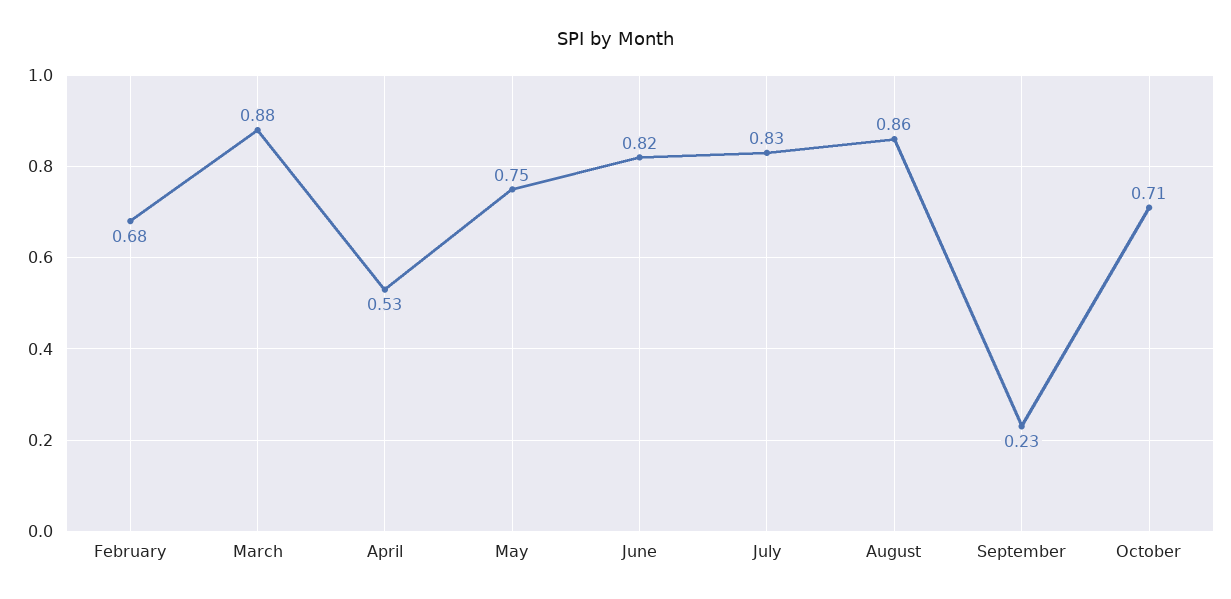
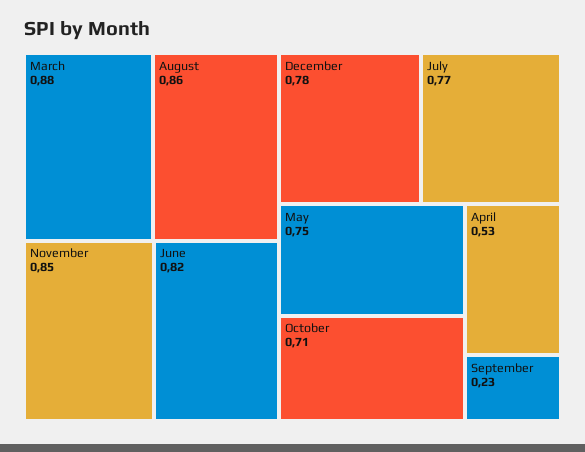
February: 0.68 -> none
July: 0.83 -> 0.77
November: none -> 0.85
December: none -> 0.78

